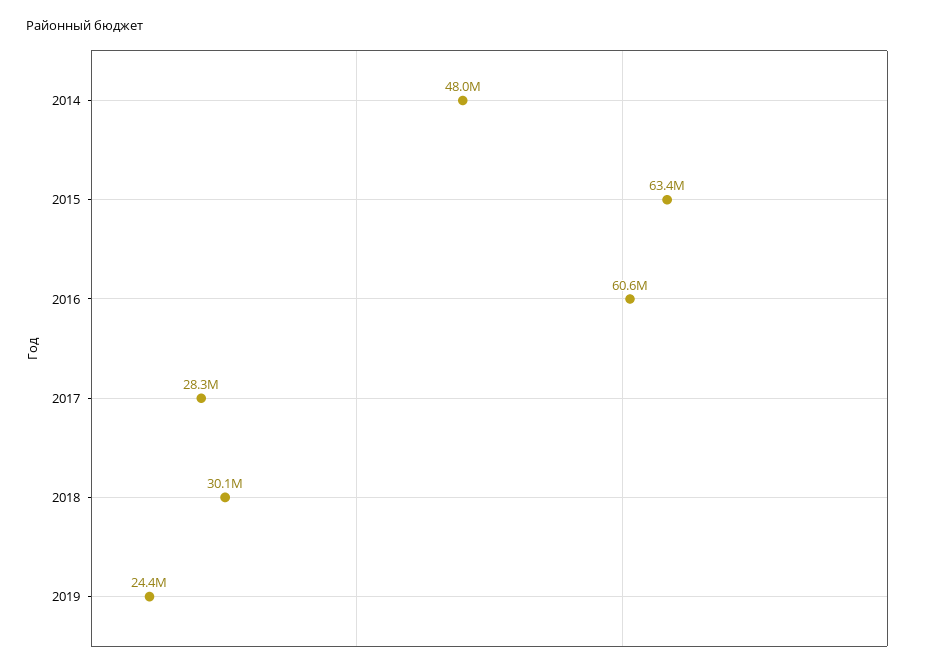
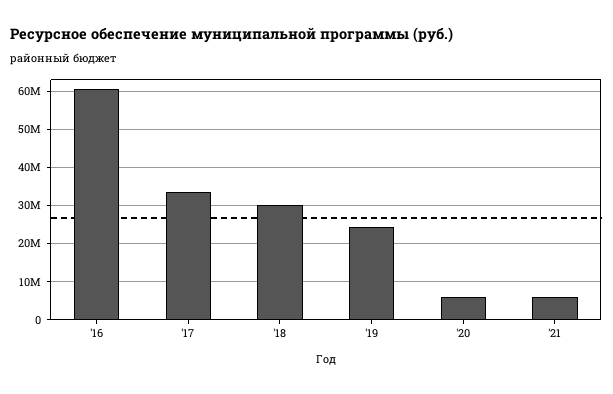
2014: 48000000 -> none
2015: 63400000 -> none
2017: 28300000 -> 34000000
'20: none -> 6000000
'21: none -> 6000000

